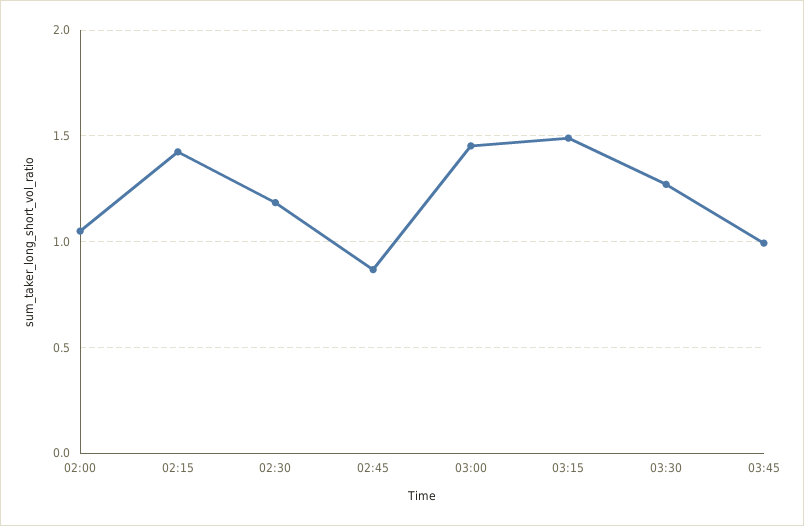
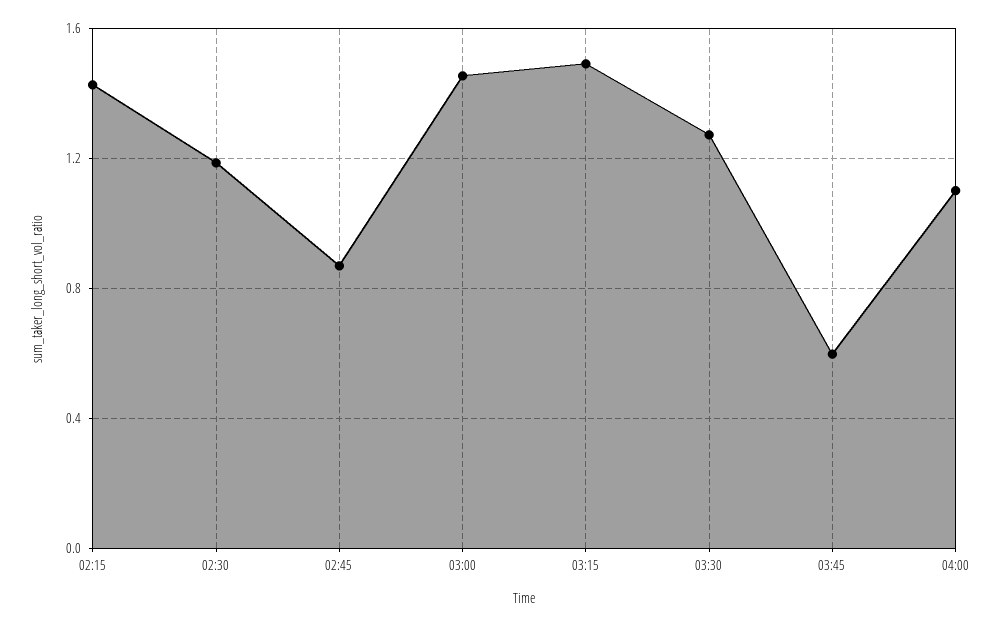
02:00: 1.05 -> none
03:45: 1 -> 0.6
04:00: none -> 1.1

